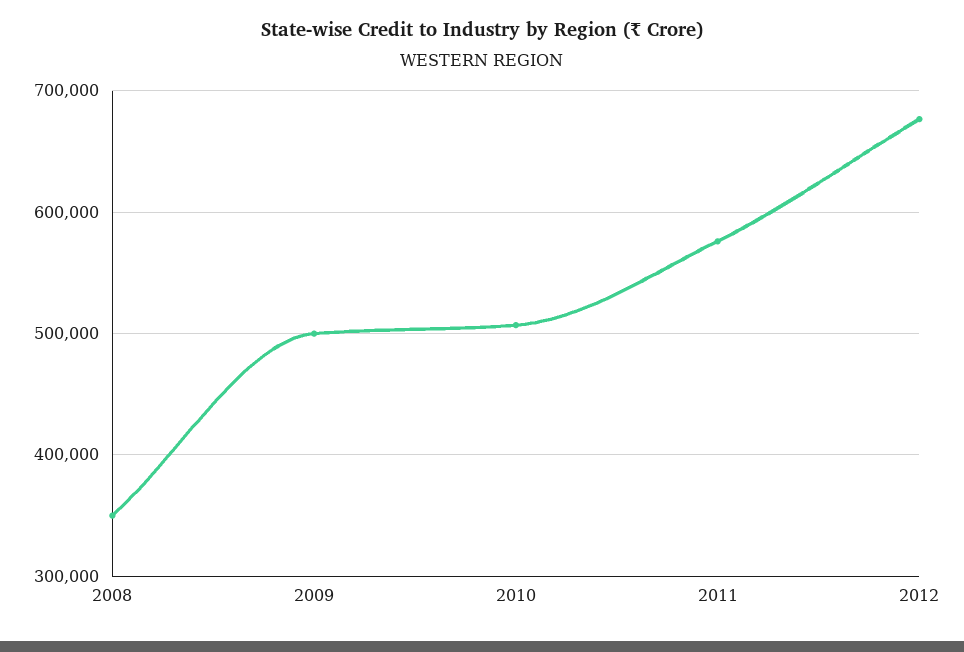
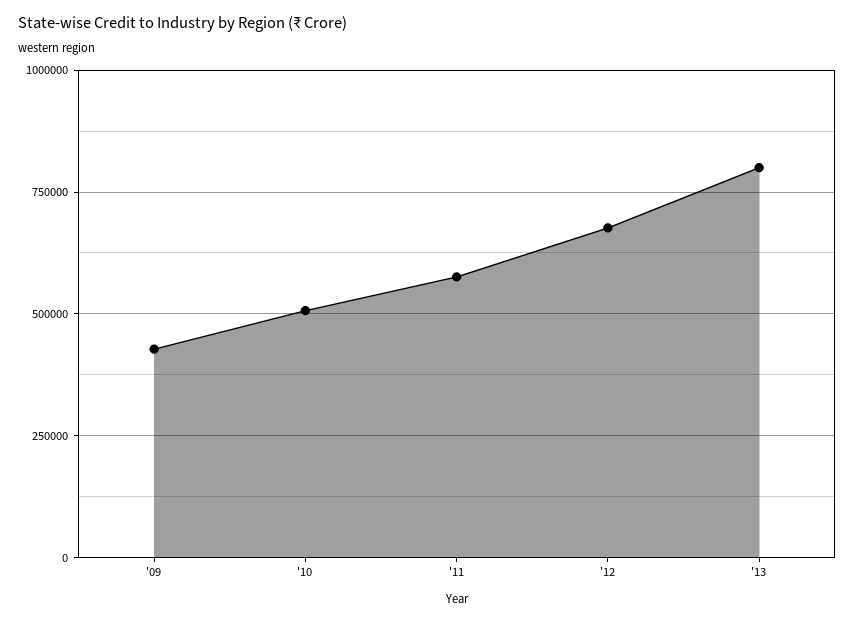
2008: 350000 -> none
2009: 500000 -> 425000
'13: none -> 800000

